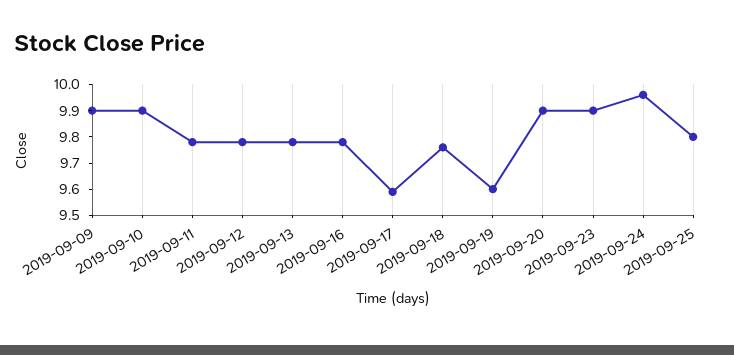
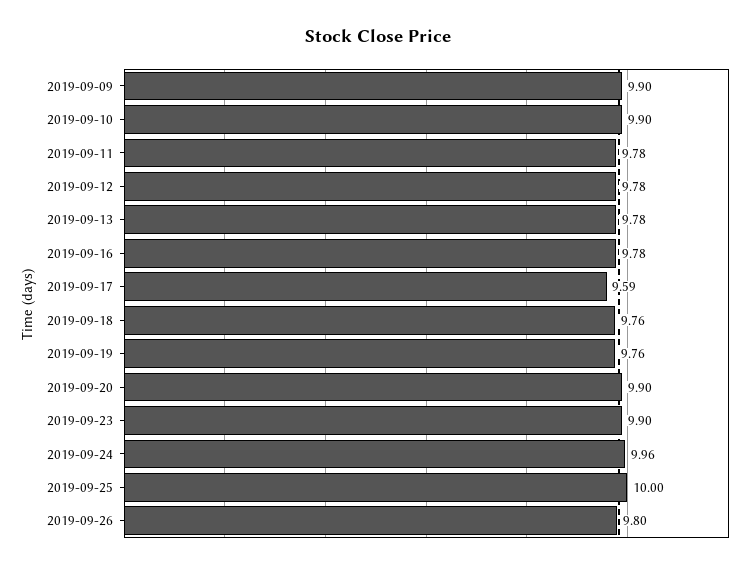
2019-09-19: 9.6 -> 9.76
2019-09-25: 9.8 -> 10
2019-09-26: none -> 9.8

